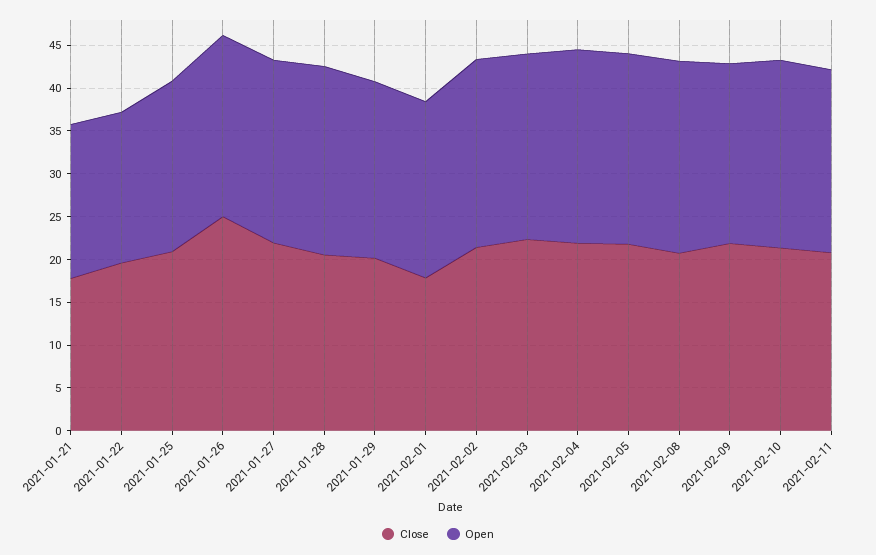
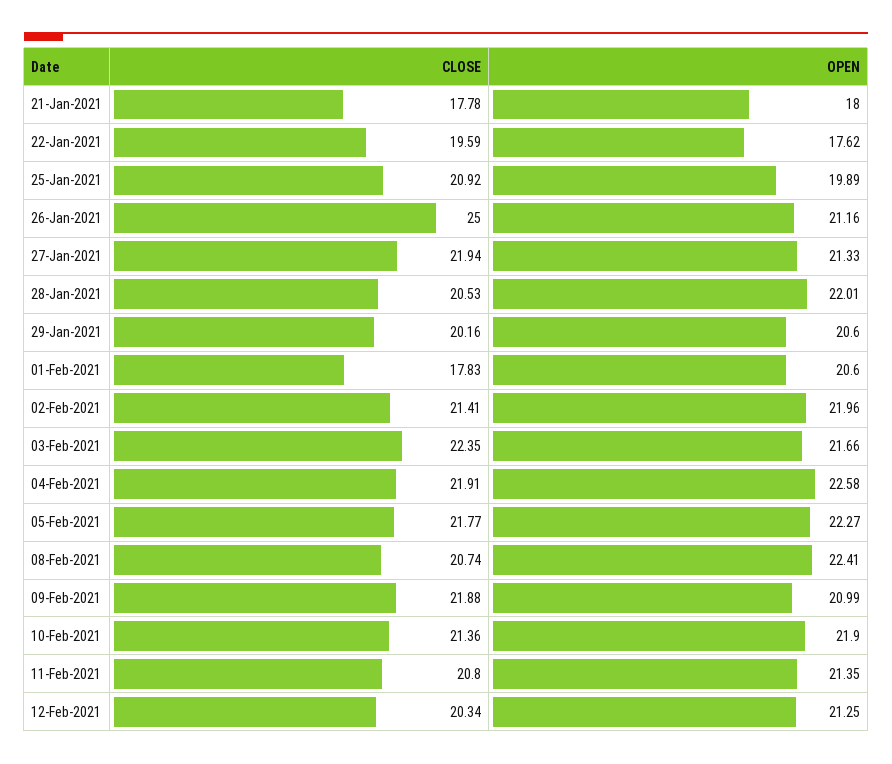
Close, 12-Feb-2021: none -> 20.34
Open, 12-Feb-2021: none -> 21.25

